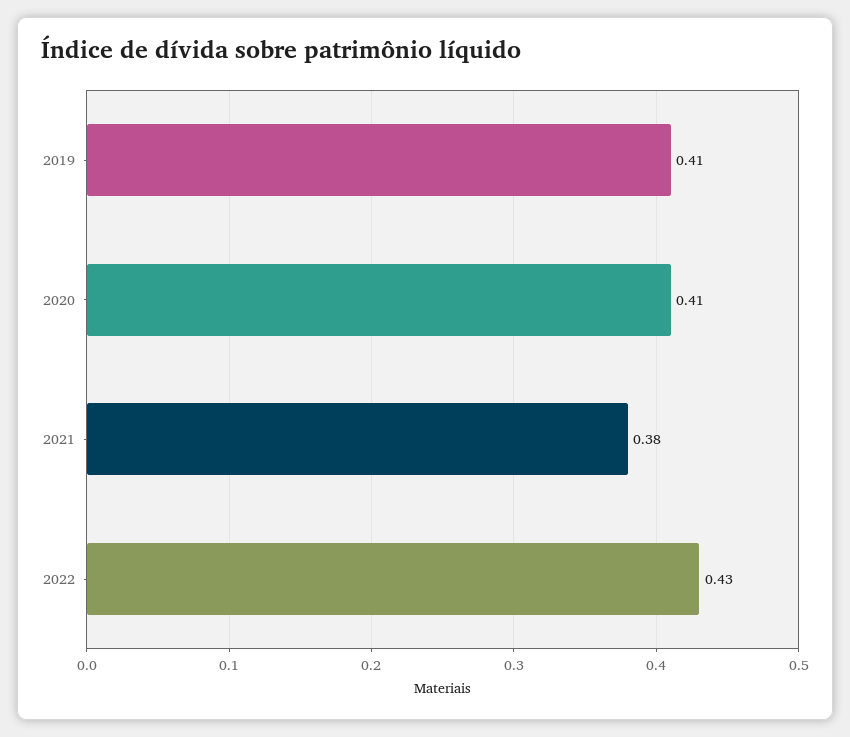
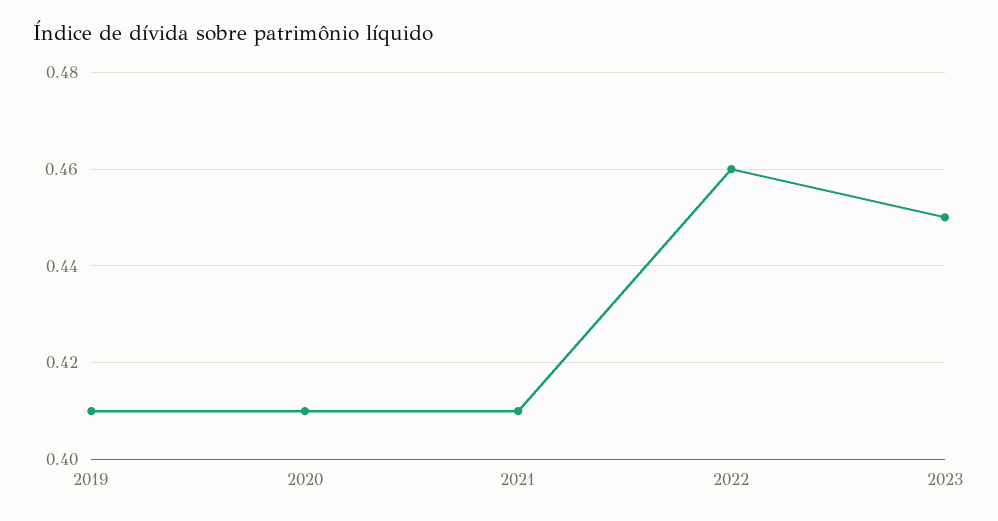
2021: 0.38 -> 0.41
2022: 0.43 -> 0.46
2023: none -> 0.45

